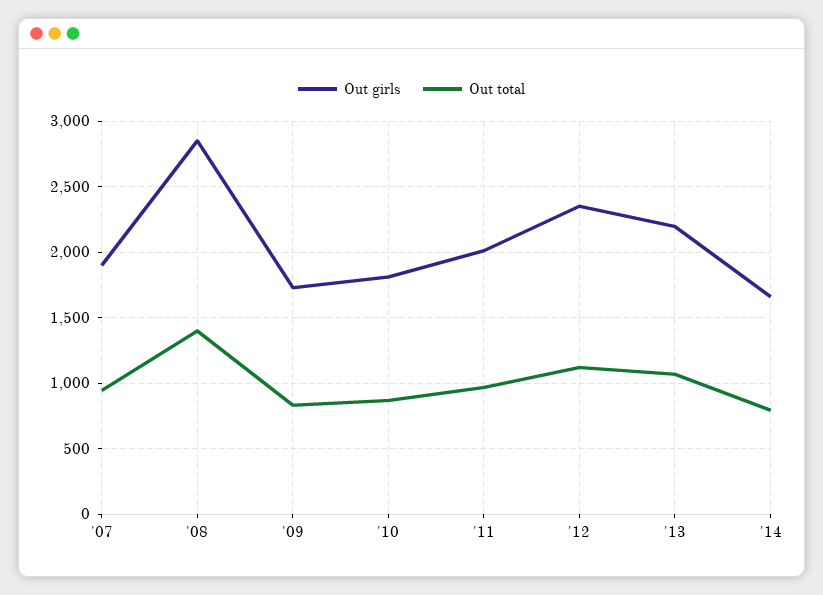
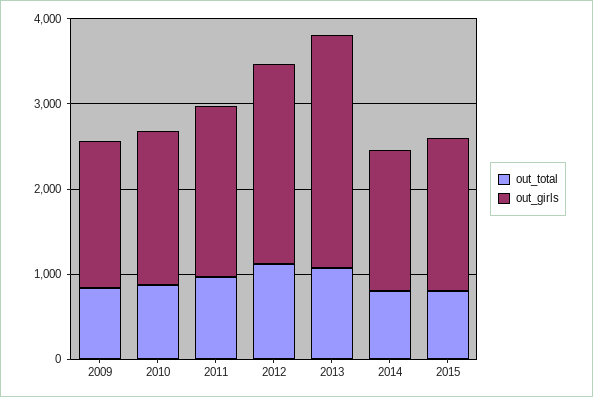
Out girls, '07: 1900 -> none
Out total, '07: 950 -> none
Out girls, '08: 2850 -> none
Out total, '08: 1400 -> none
Out girls, '13: 2200 -> 2800
Out total, 2015: none -> 800
Out girls, 2015: none -> 1800

